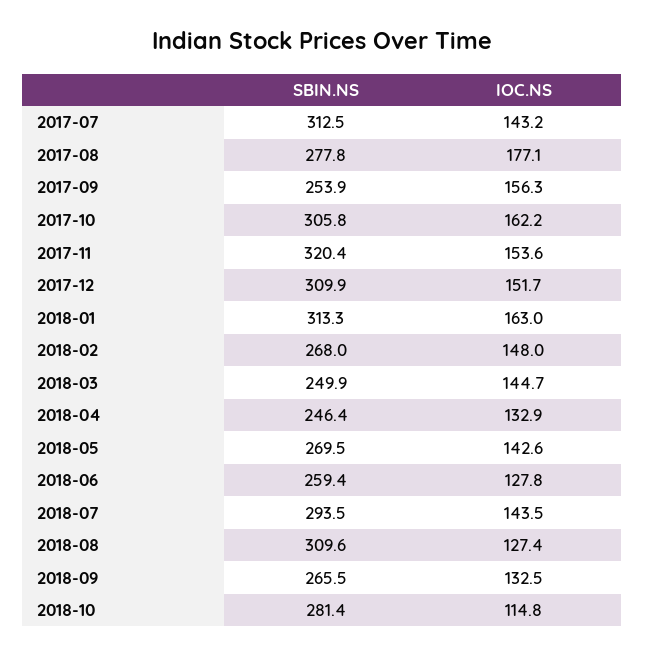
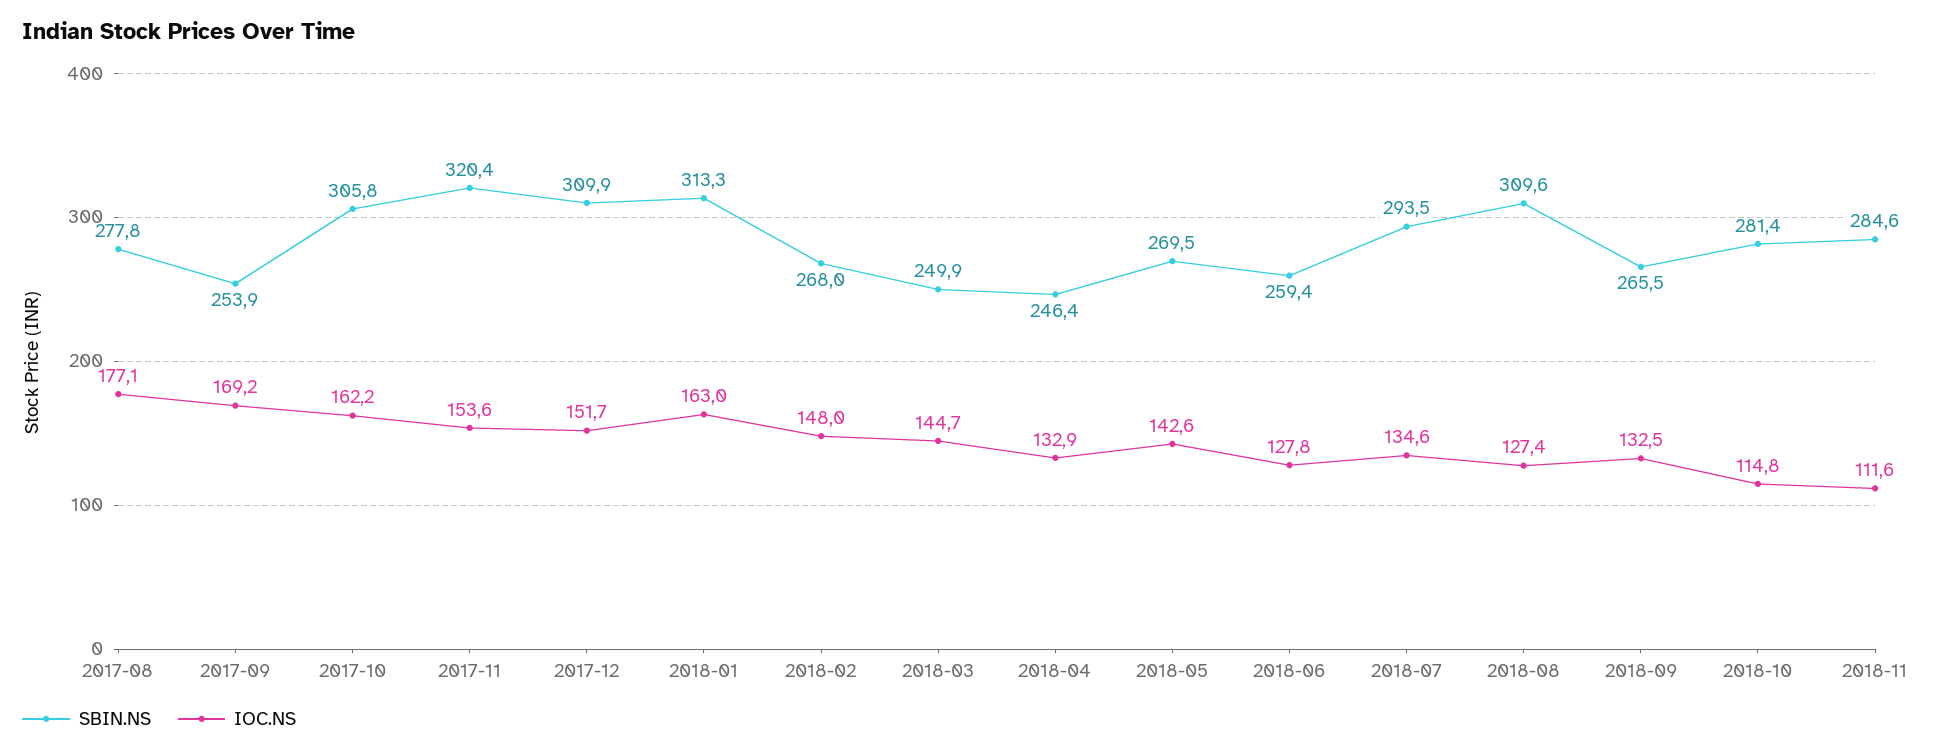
SBIN.NS, 2017-07: 312.5 -> none
IOC.NS, 2017-07: 143.2 -> none
IOC.NS, 2017-09: 156.3 -> 169.2
IOC.NS, 2018-07: 143.5 -> 134.6
SBIN.NS, 2018-11: none -> 284.6
IOC.NS, 2018-11: none -> 111.6

